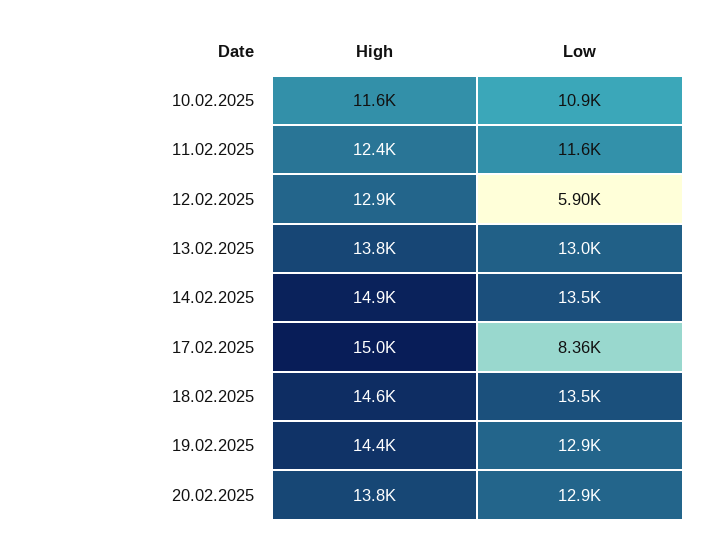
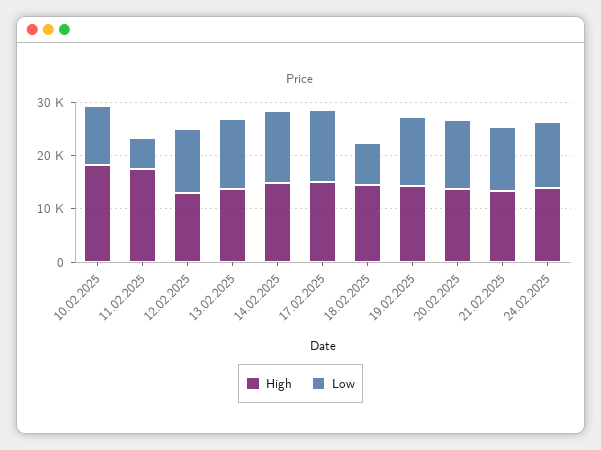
High, 10.02.2025: 11600 -> 18000
High, 11.02.2025: 12400 -> 18000
Low, 11.02.2025: 11600 -> 6000
Low, 12.02.2025: 5900 -> 12000
Low, 17.02.2025: 8360 -> 14000
Low, 18.02.2025: 13500 -> 8000
High, 21.02.2025: none -> 14000
Low, 21.02.2025: none -> 12000
High, 24.02.2025: none -> 14000
Low, 24.02.2025: none -> 12000

